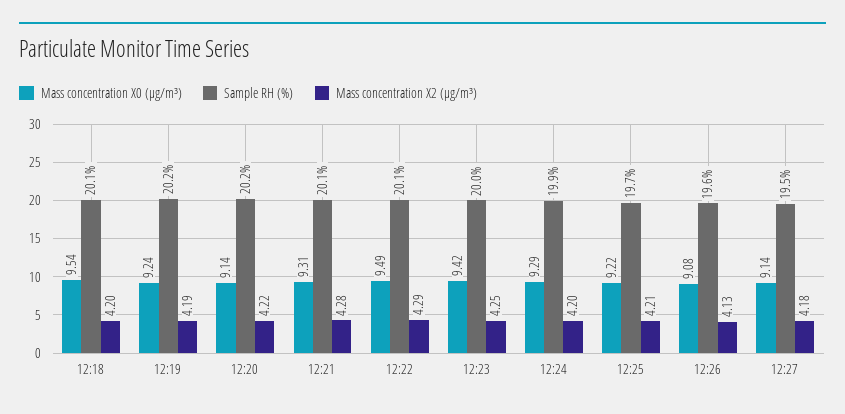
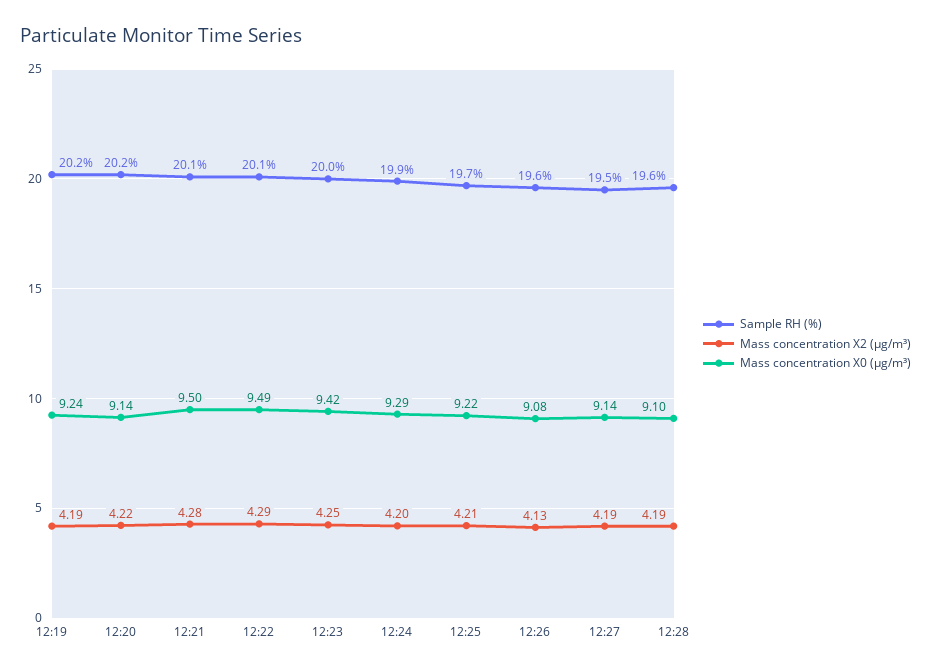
Mass concentration X0 (μg/m³), 12:18: 9.54 -> none
Sample RH (%), 12:18: 20.1 -> none
Mass concentration X2 (μg/m³), 12:18: 4.2 -> none
Mass concentration X0 (μg/m³), 12:21: 9.31 -> 9.5
Mass concentration X2 (μg/m³), 12:27: 4.18 -> 4.19
Sample RH (%), 12:28: none -> 19.6
Mass concentration X2 (μg/m³), 12:28: none -> 4.19
Mass concentration X0 (μg/m³), 12:28: none -> 9.1

